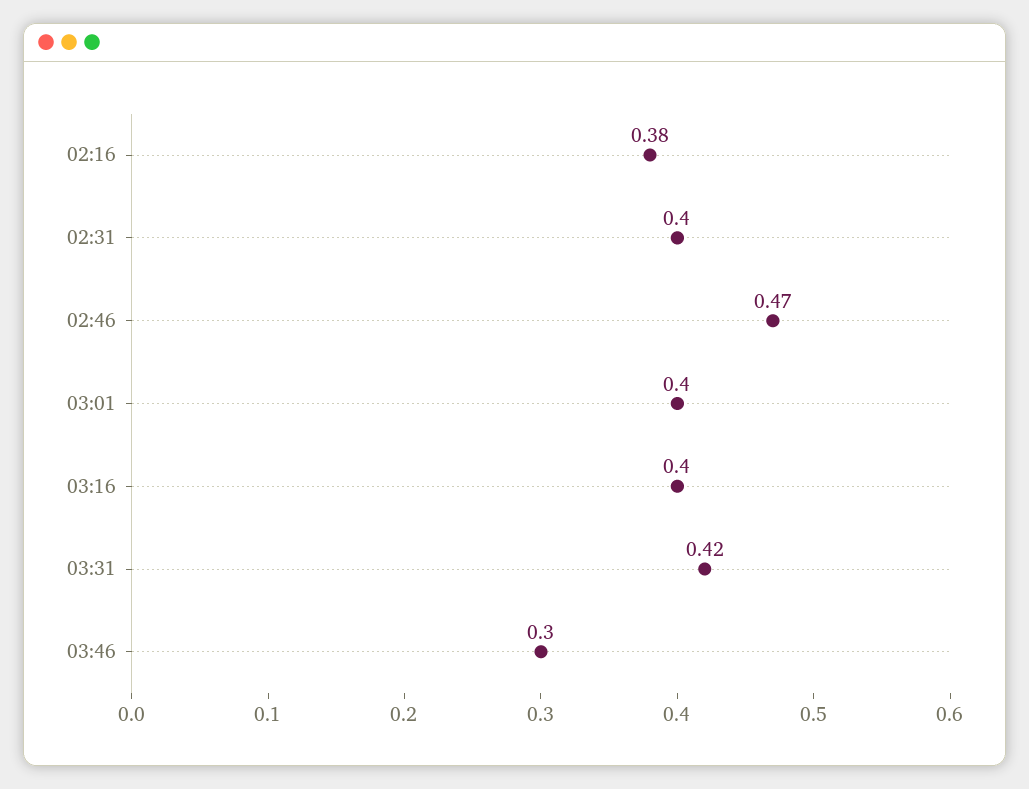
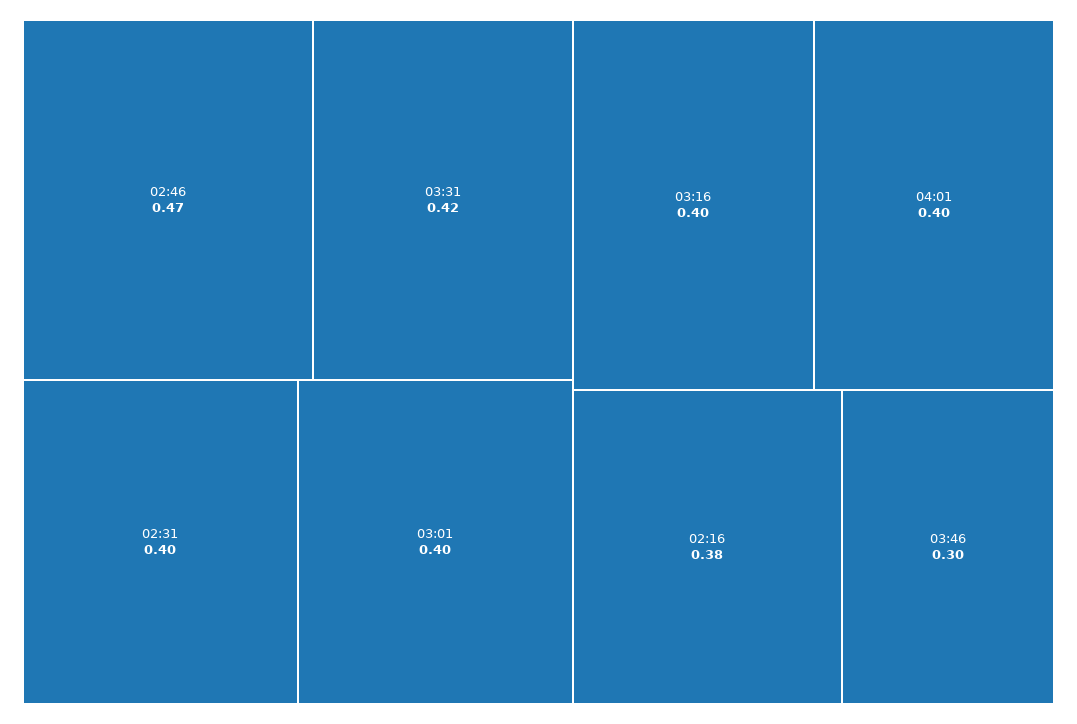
04:01: none -> 0.4

